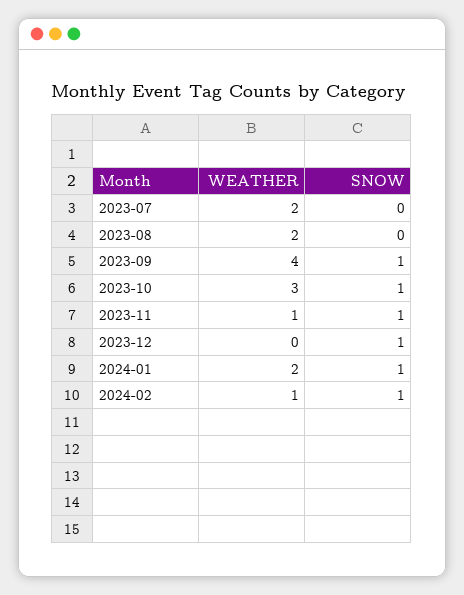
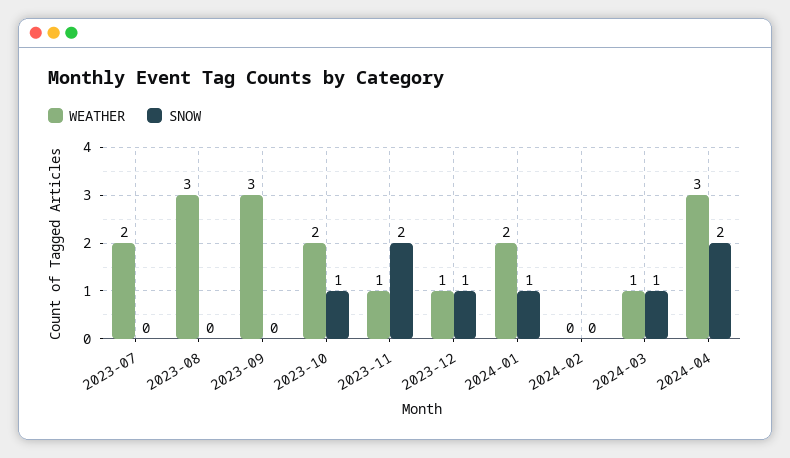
WEATHER, 2023-08: 2 -> 3
WEATHER, 2023-09: 4 -> 3
SNOW, 2023-09: 1 -> 0
WEATHER, 2023-10: 3 -> 2
SNOW, 2023-11: 1 -> 2
WEATHER, 2023-12: 0 -> 1
WEATHER, 2024-02: 1 -> 0
SNOW, 2024-02: 1 -> 0
WEATHER, 2024-03: none -> 1
SNOW, 2024-03: none -> 1
WEATHER, 2024-04: none -> 3
SNOW, 2024-04: none -> 2

